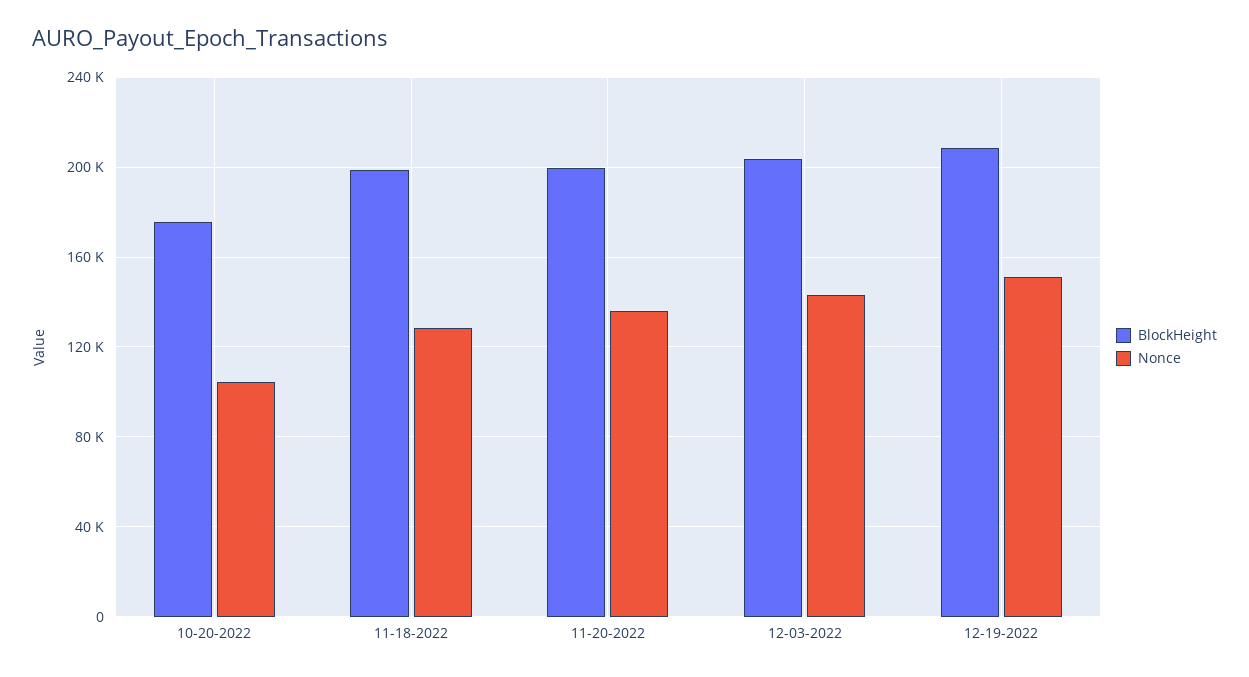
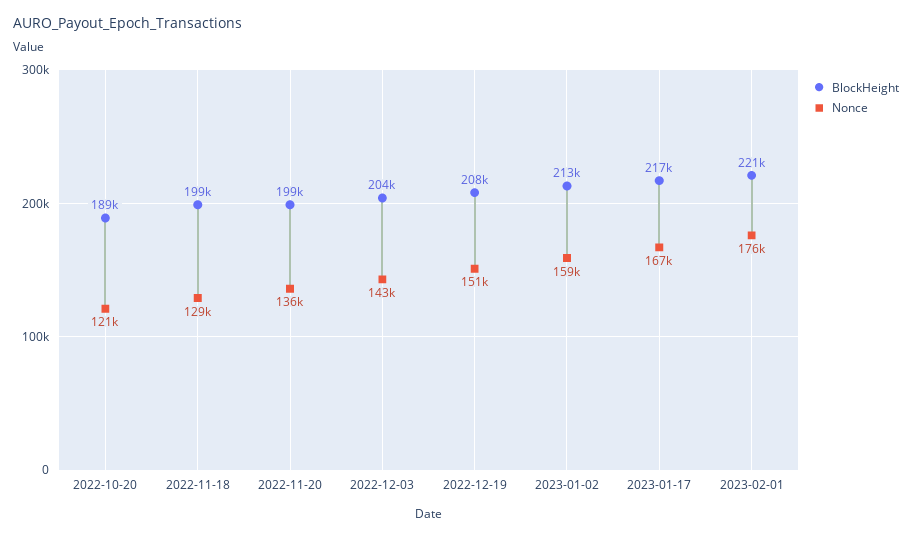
BlockHeight, 10-20-2022: 175000 -> 189000
Nonce, 10-20-2022: 105000 -> 121000
BlockHeight, 2023-01-02: none -> 213000
Nonce, 2023-01-02: none -> 159000
BlockHeight, 2023-01-17: none -> 217000
Nonce, 2023-01-17: none -> 167000
BlockHeight, 2023-02-01: none -> 221000
Nonce, 2023-02-01: none -> 176000

